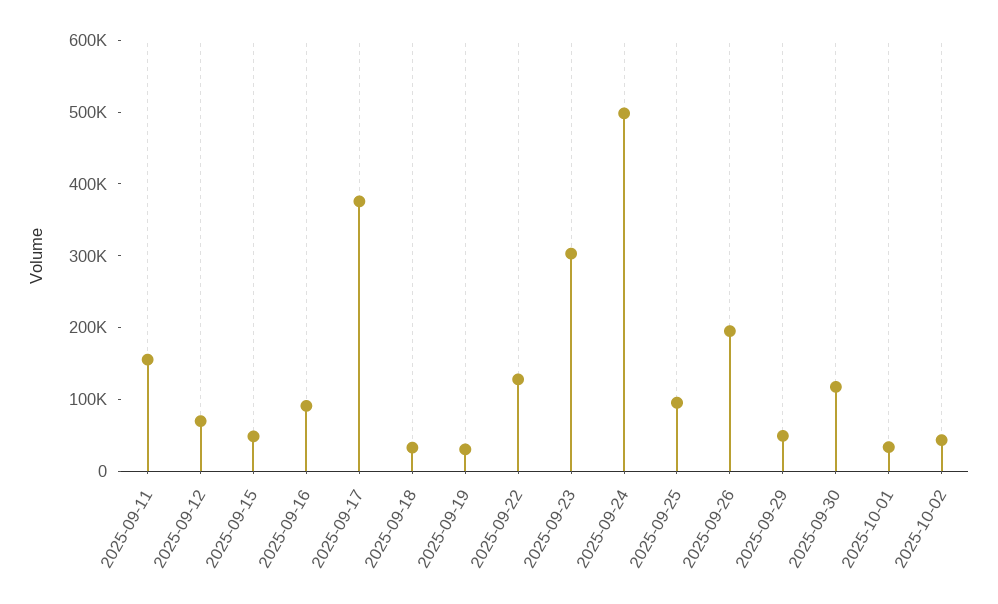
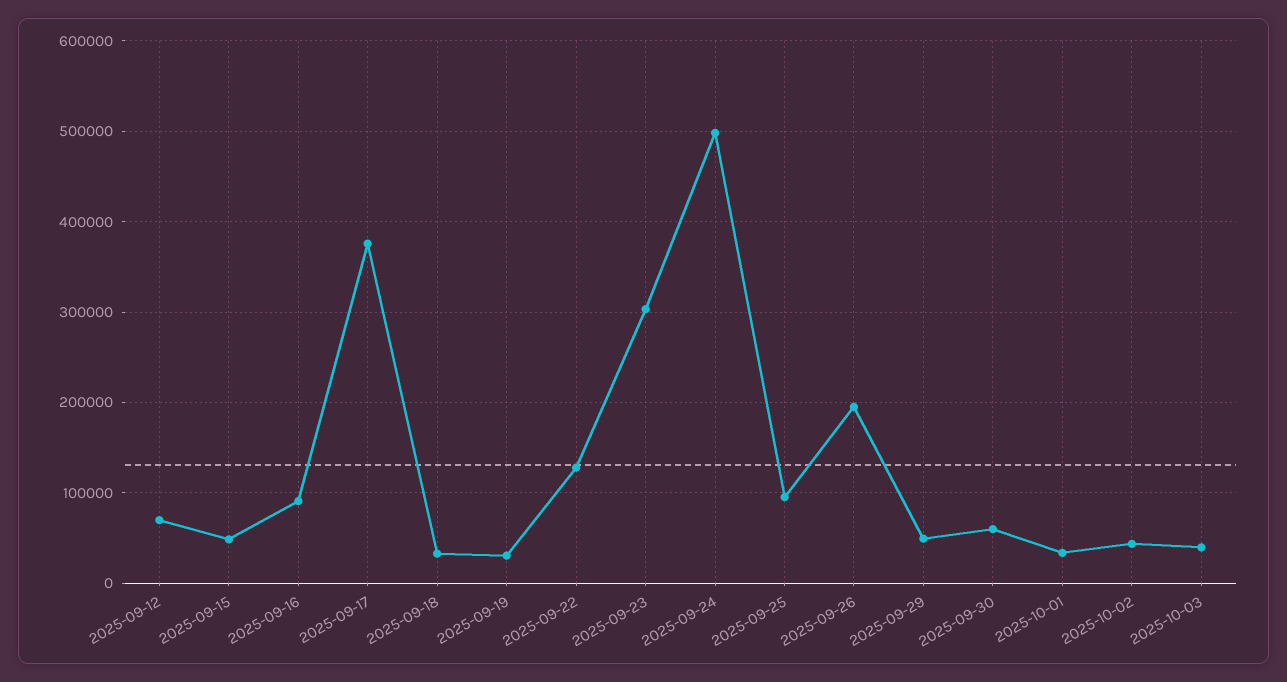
2025-09-11: 160000 -> none
2025-09-30: 120000 -> 60000
2025-10-03: none -> 40000

